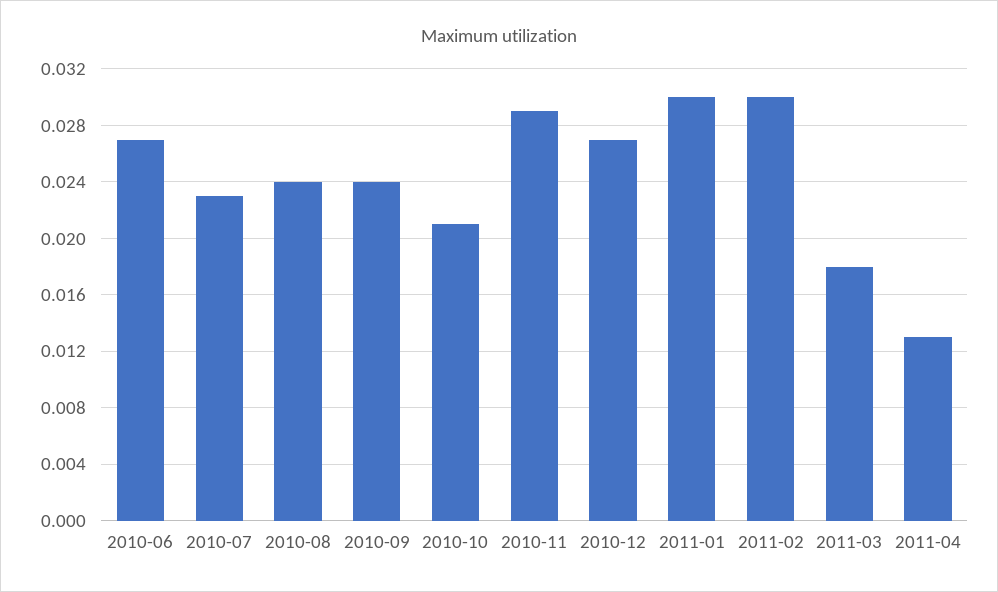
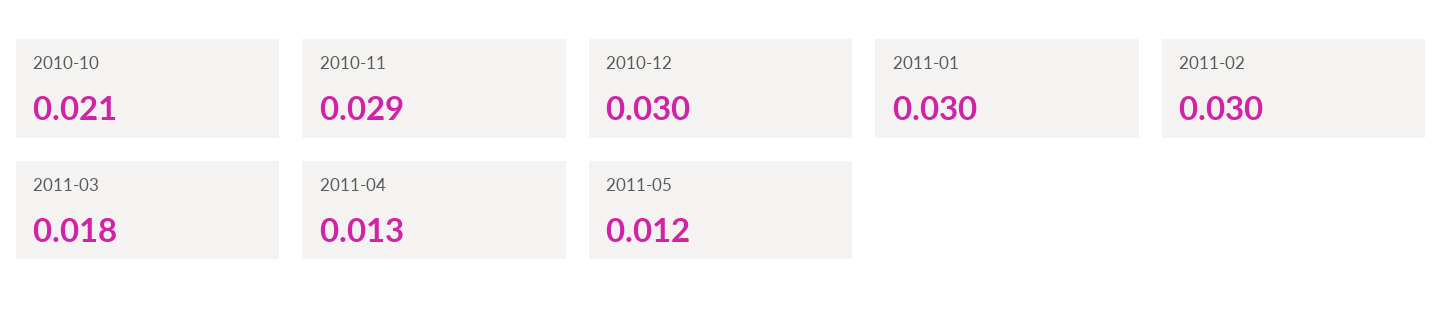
2010-06: 0.027 -> none
2010-07: 0.023 -> none
2010-08: 0.024 -> none
2010-09: 0.024 -> none
2010-12: 0.027 -> 0.03
2011-05: none -> 0.012

